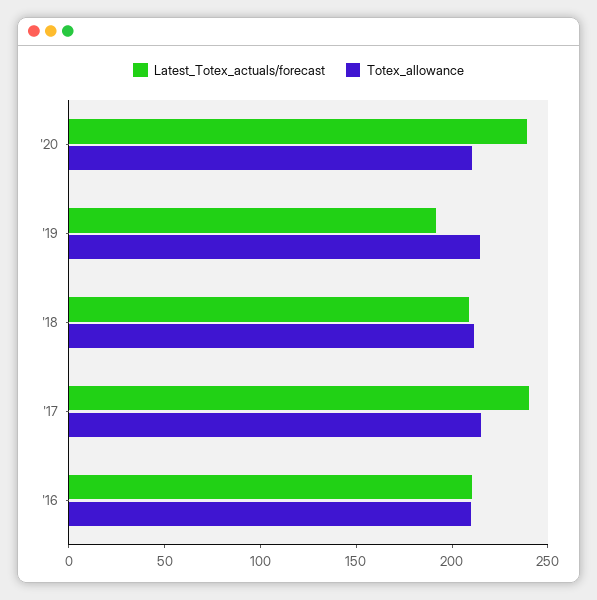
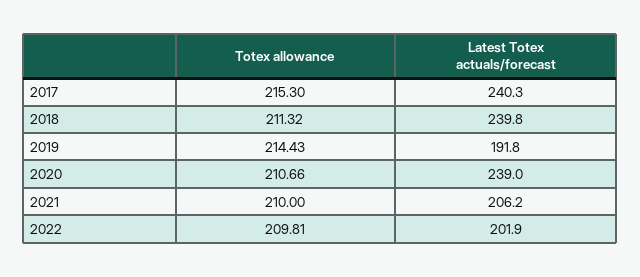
Latest_Totex_actuals/forecast, '18: 210 -> 239.8
Latest_Totex_actuals/forecast, '16: 210 -> none
Totex_allowance, '16: 210 -> none
Totex_allowance, 2021: none -> 210
Latest_Totex_actuals/forecast, 2021: none -> 206.2
Totex_allowance, 2022: none -> 209.81
Latest_Totex_actuals/forecast, 2022: none -> 201.9

